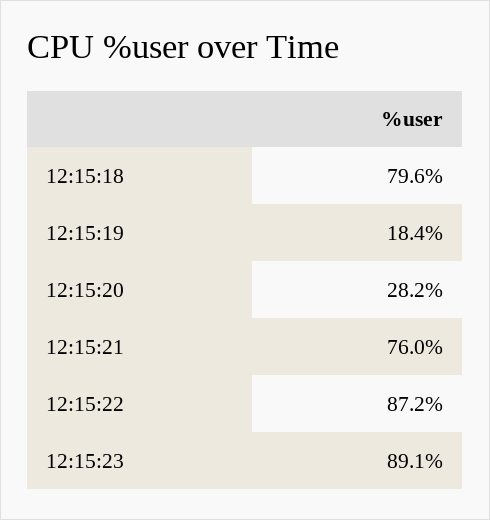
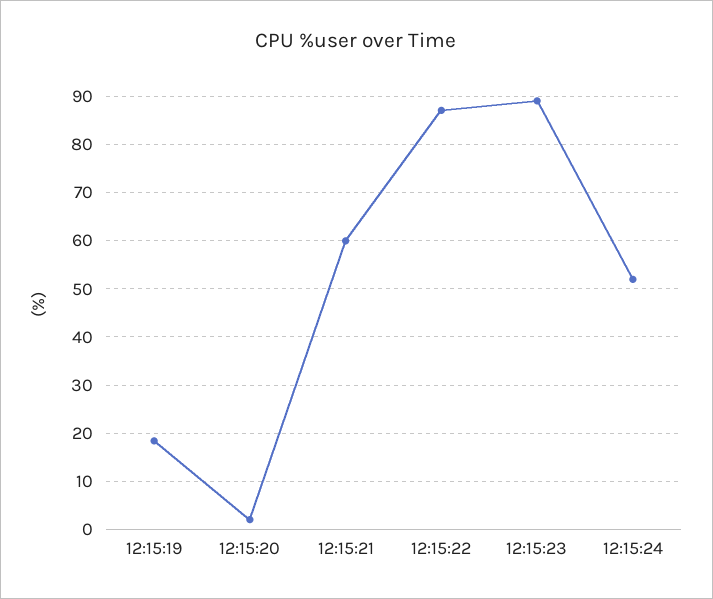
12:15:18: 79.6 -> none
12:15:20: 28.2 -> 2
12:15:21: 76 -> 60
12:15:24: none -> 52

